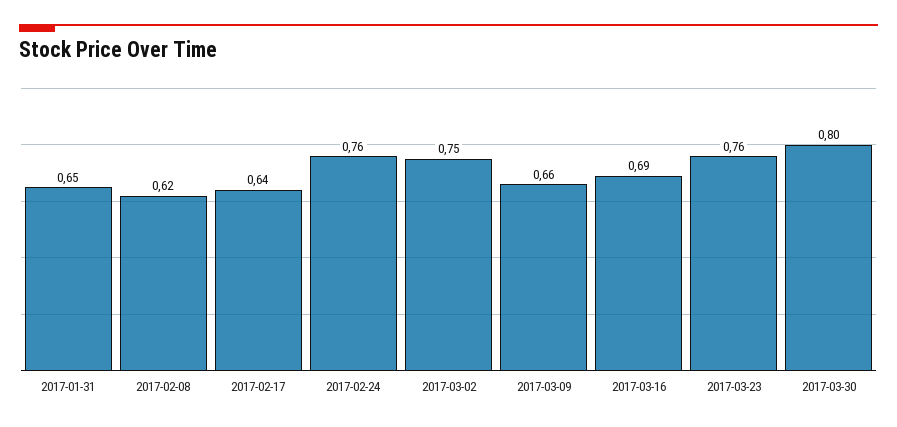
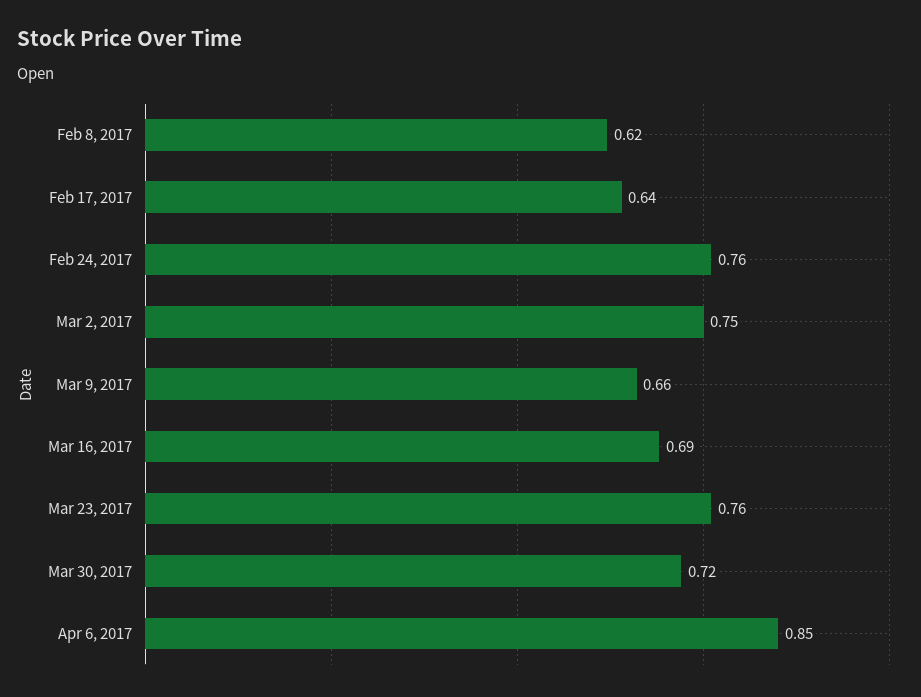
2017-01-31: 0.65 -> none
2017-03-30: 0.8 -> 0.72
Apr 6, 2017: none -> 0.85

